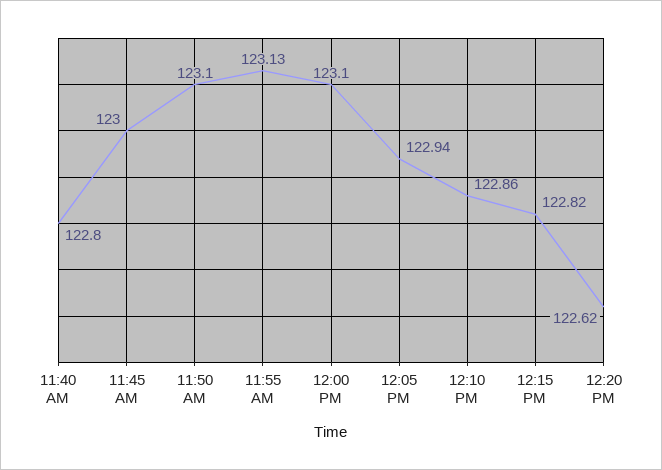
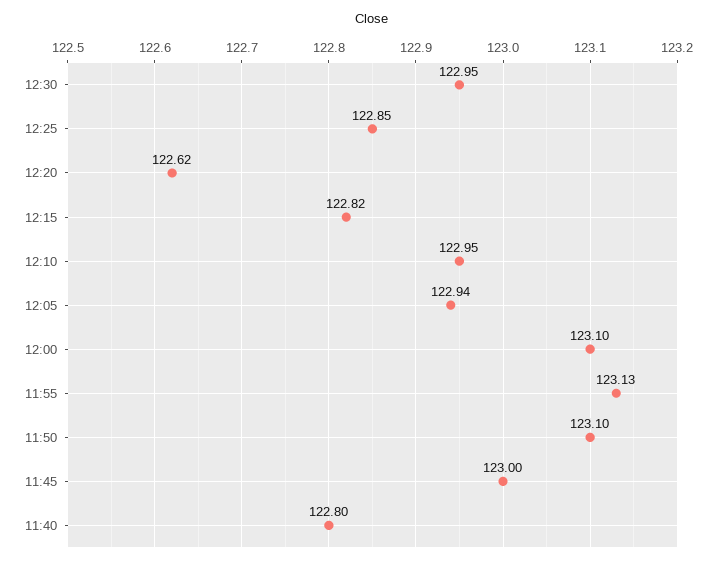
12:10 PM: 122.86 -> 122.95
12:30: none -> 122.95
12:25: none -> 122.85

